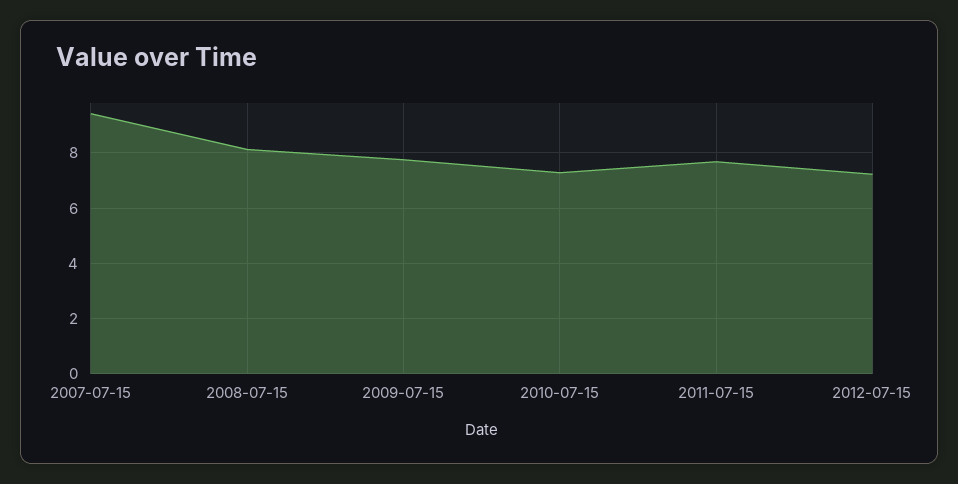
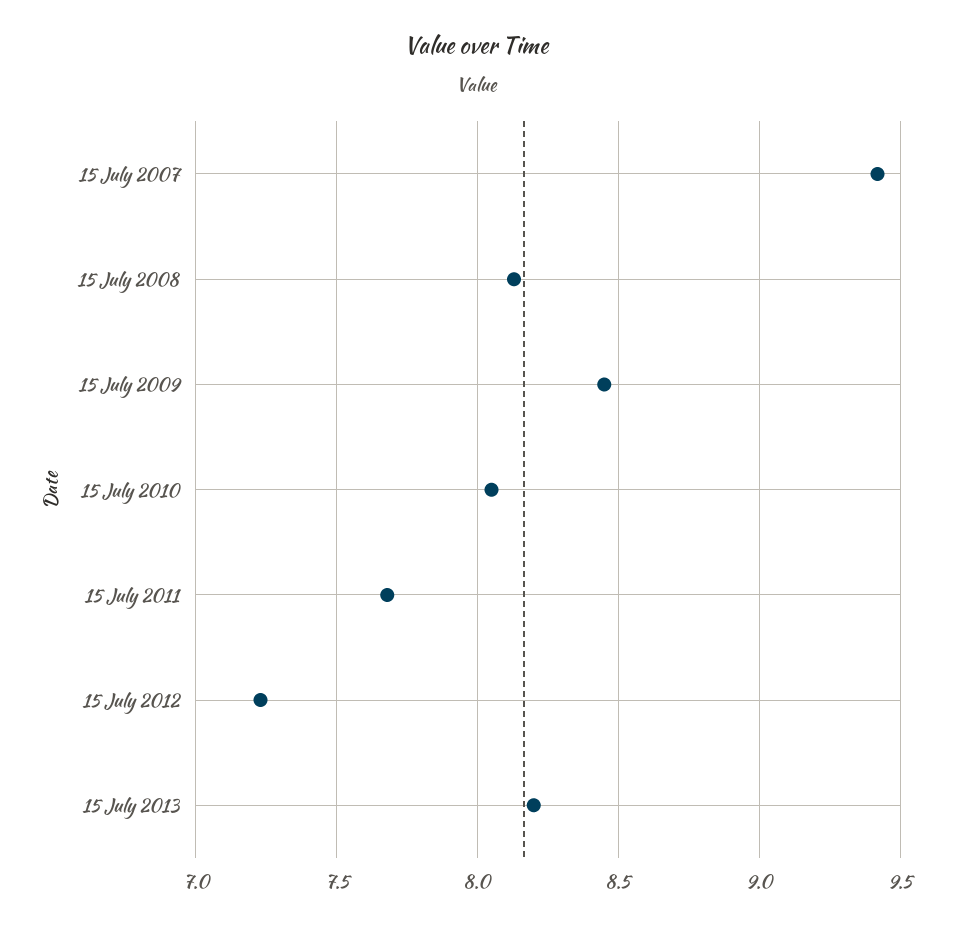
2009-07-15: 7.75 -> 8.45
2010-07-15: 7.25 -> 8.05
15 July 2013: none -> 8.2

